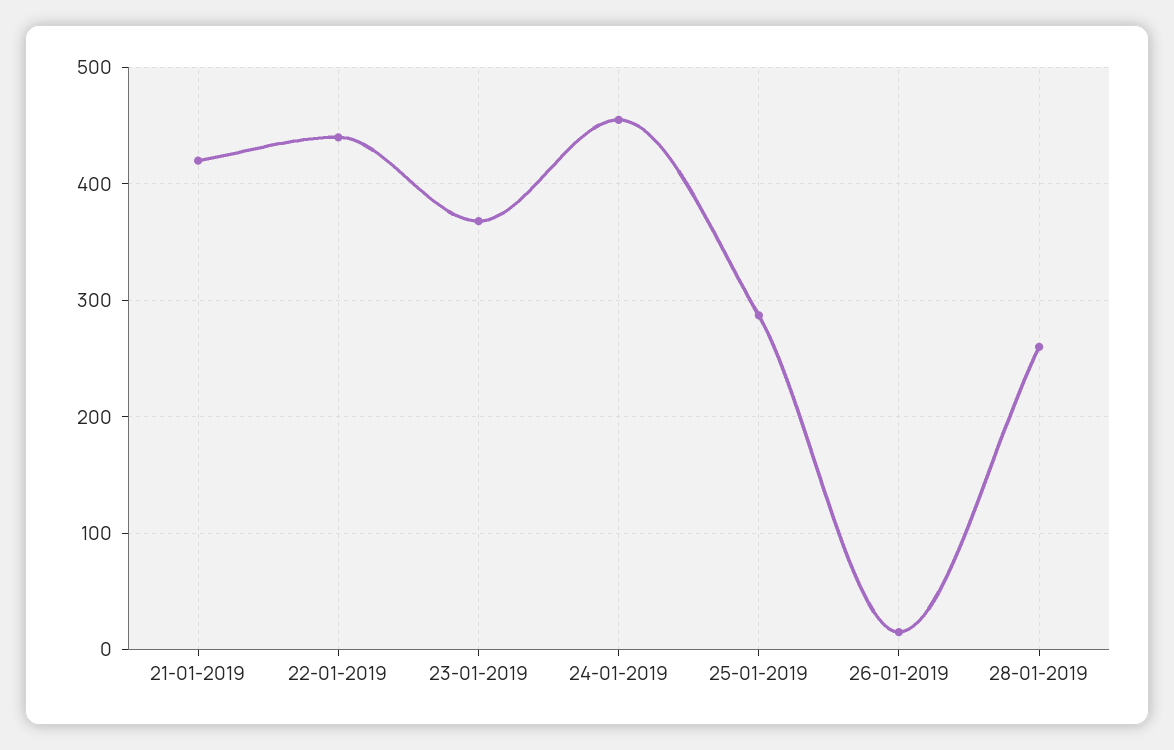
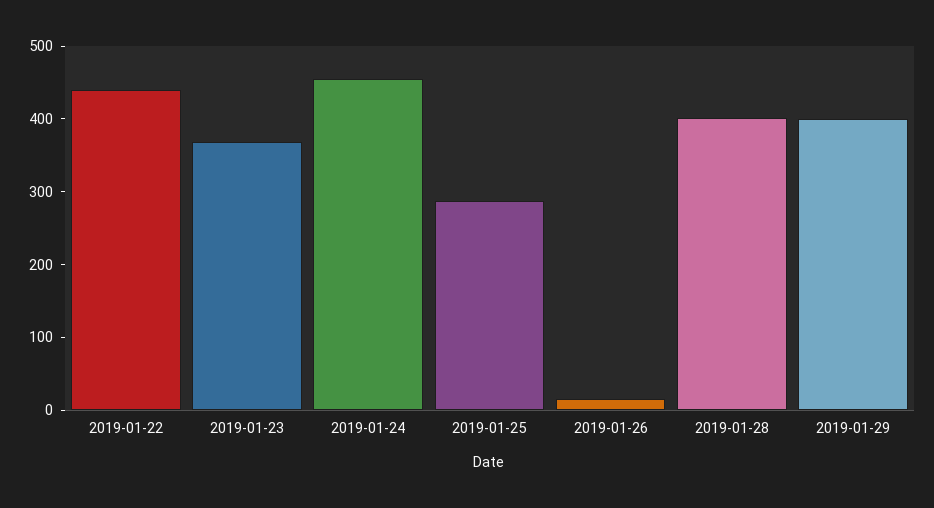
21-01-2019: 420 -> none
28-01-2019: 260 -> 400
2019-01-29: none -> 400

